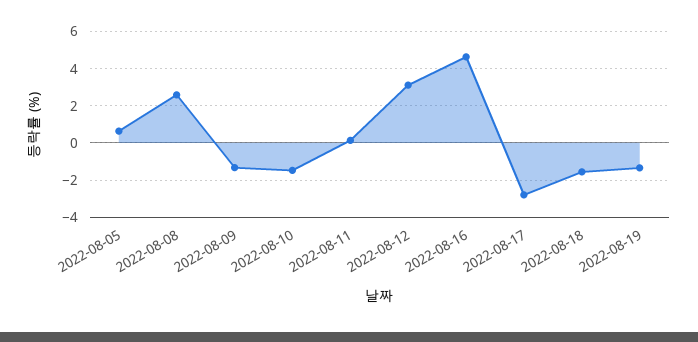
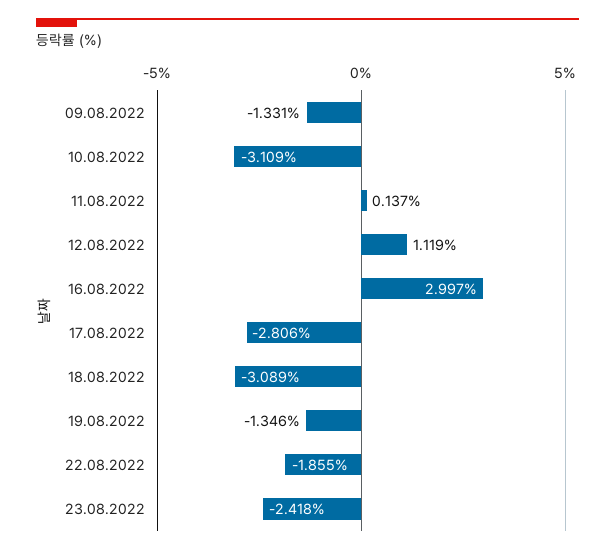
2022-08-05: 0.5 -> none
2022-08-08: 2.5 -> none
2022-08-10: -1.5 -> -3.109
2022-08-12: 3 -> 1.119
2022-08-16: 4.5 -> 2.997
2022-08-18: -1.5 -> -3.089
22.08.2022: none -> -1.855
23.08.2022: none -> -2.418

